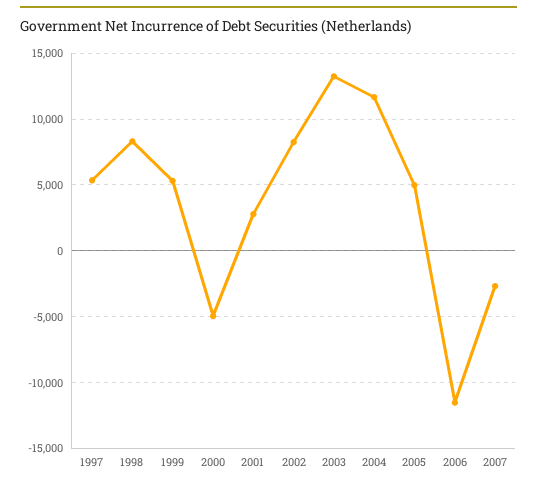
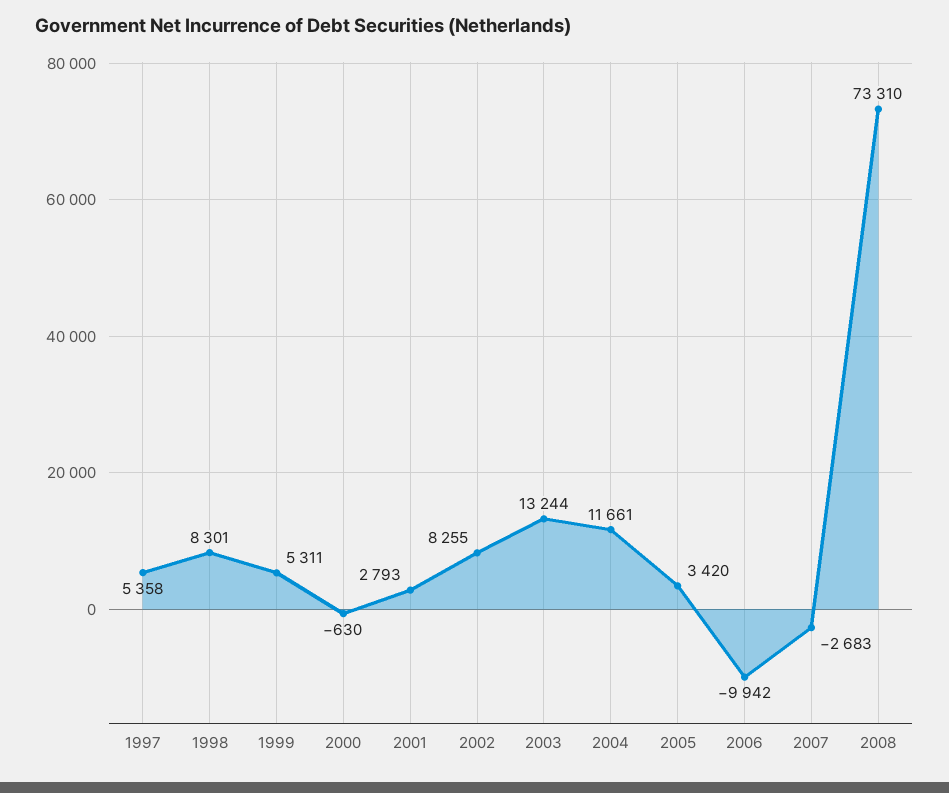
2000: -5000 -> -630
2005: 5000 -> 3420
2006: -11500 -> -9942
2008: none -> 73310

